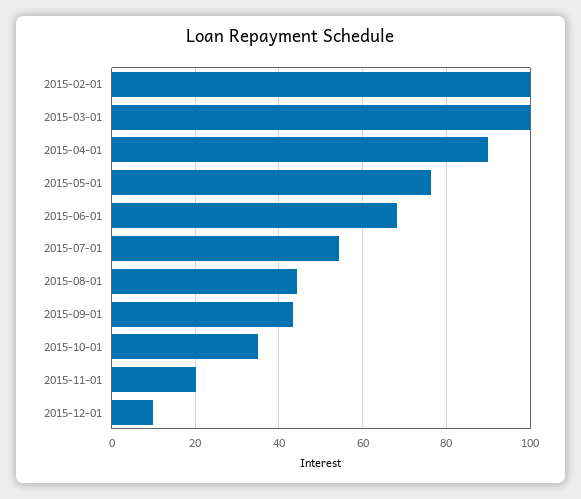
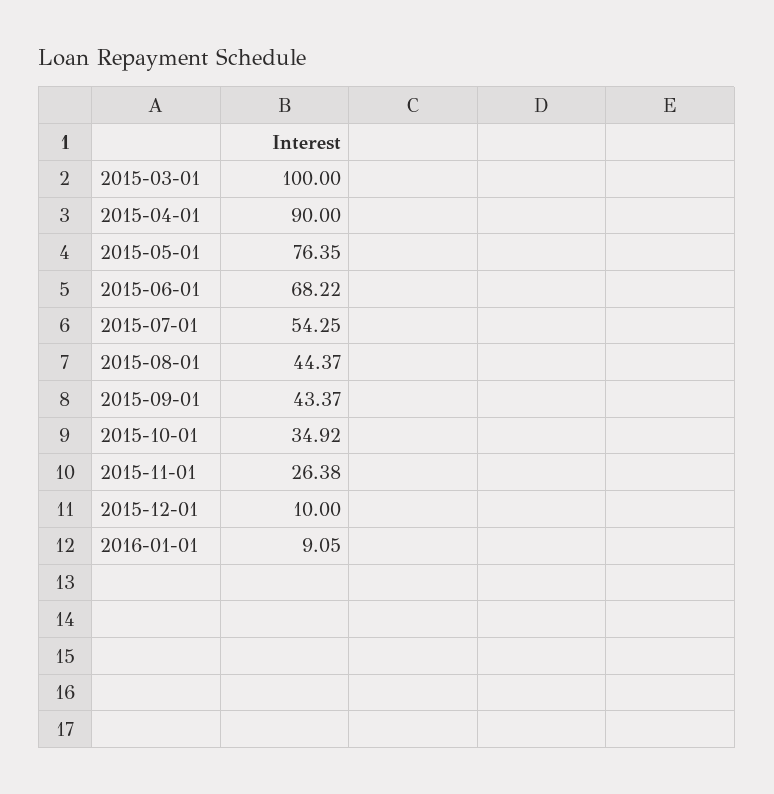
2015-02-01: 100 -> none
2015-11-01: 20 -> 26.38
2016-01-01: none -> 9.05

